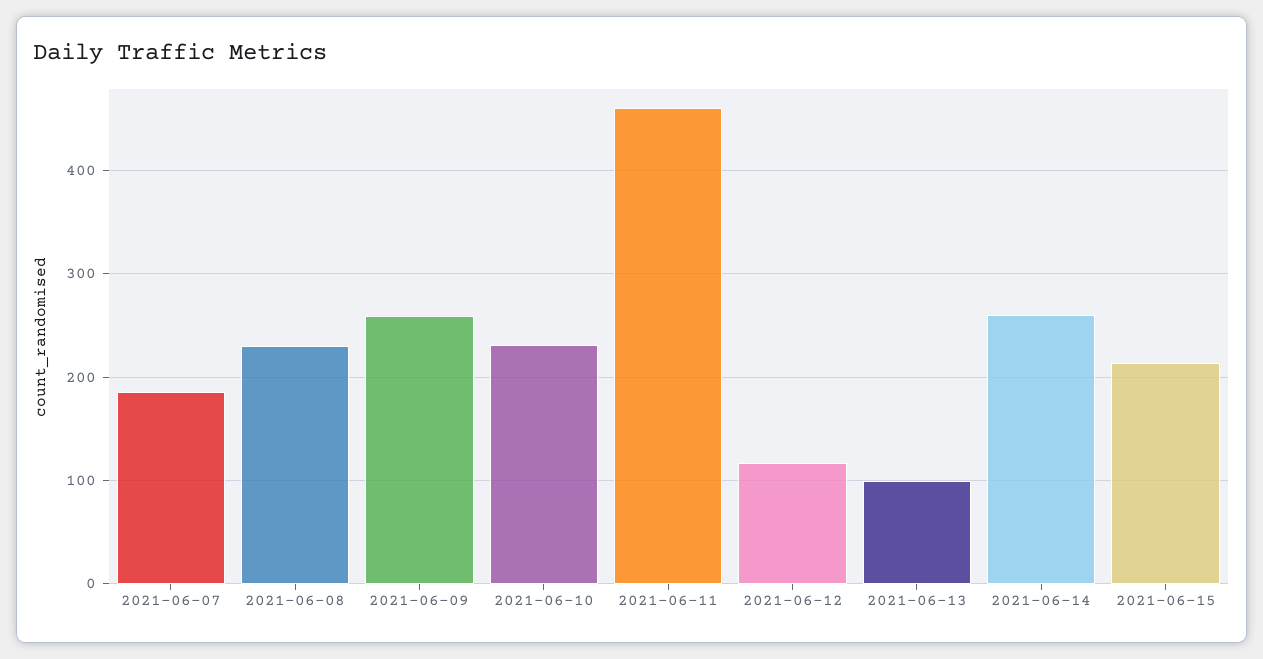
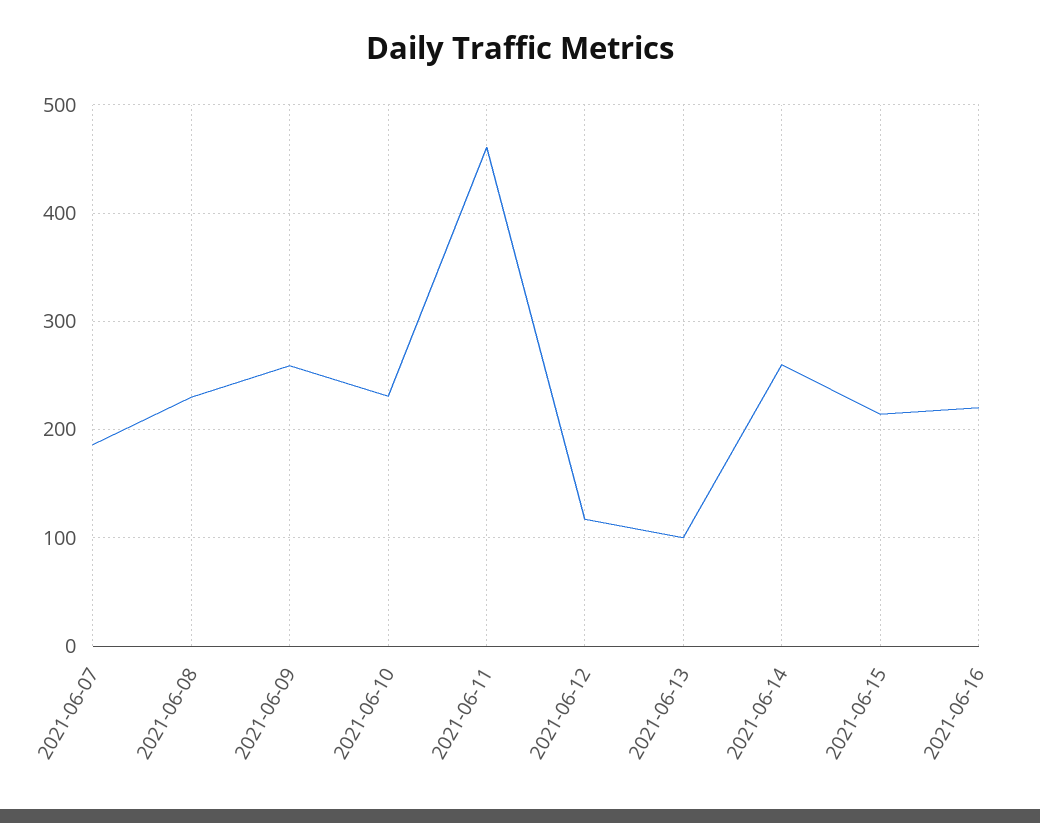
2021-06-16: none -> 220

